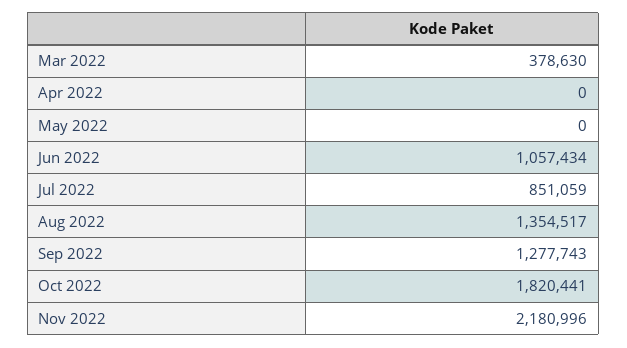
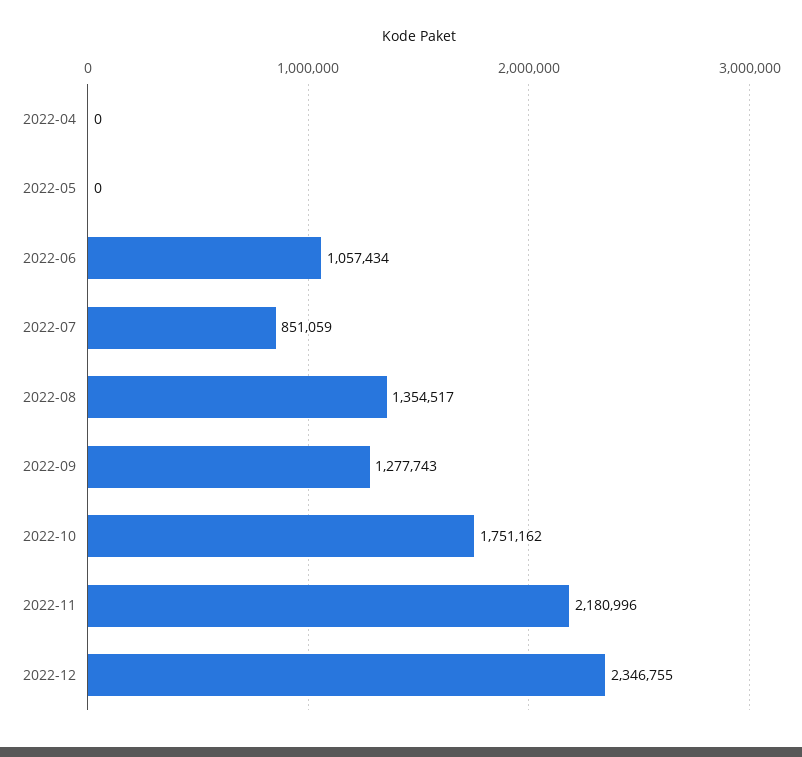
Mar 2022: 378630 -> none
Oct 2022: 1820441 -> 1751162
2022-12: none -> 2346755

